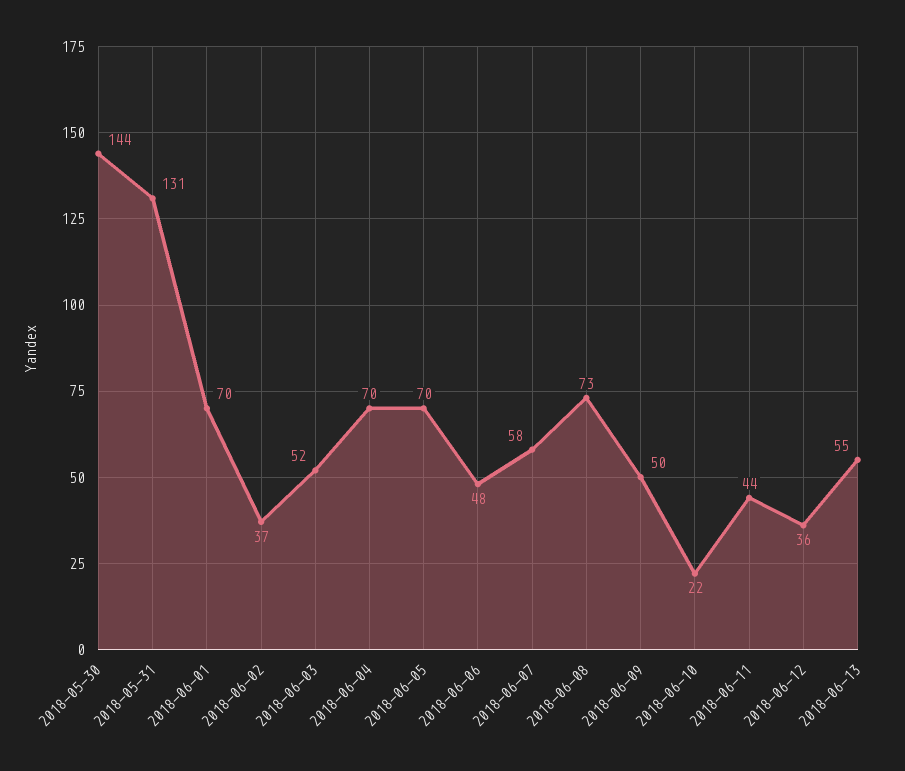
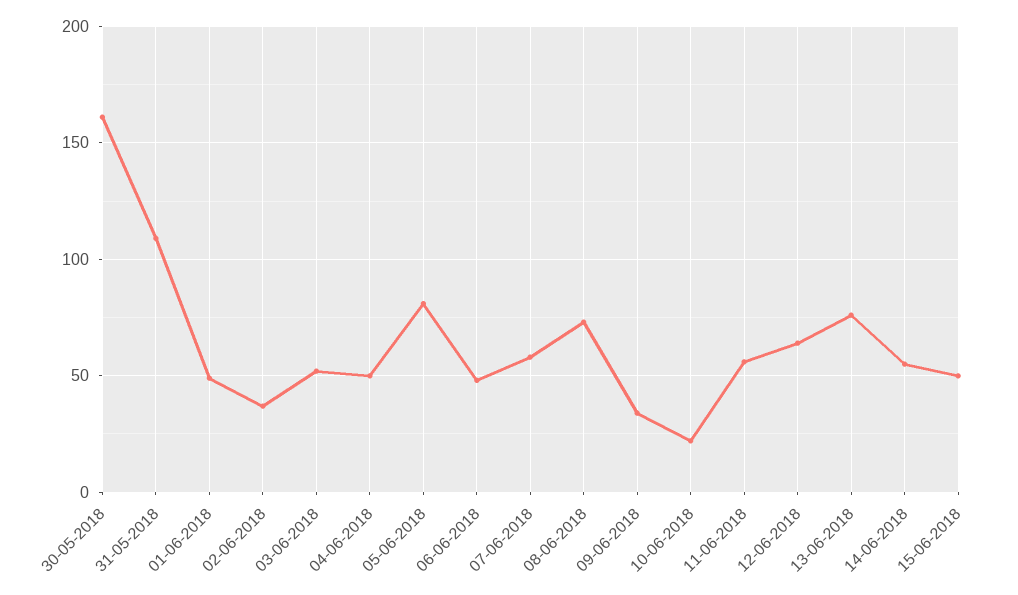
2018-05-30: 144 -> 160
2018-05-31: 131 -> 110
2018-06-01: 70 -> 50
2018-06-04: 70 -> 50
2018-06-05: 70 -> 80
2018-06-09: 50 -> 35
2018-06-11: 44 -> 55
2018-06-12: 36 -> 65
2018-06-13: 55 -> 75
14-06-2018: none -> 55
15-06-2018: none -> 50

